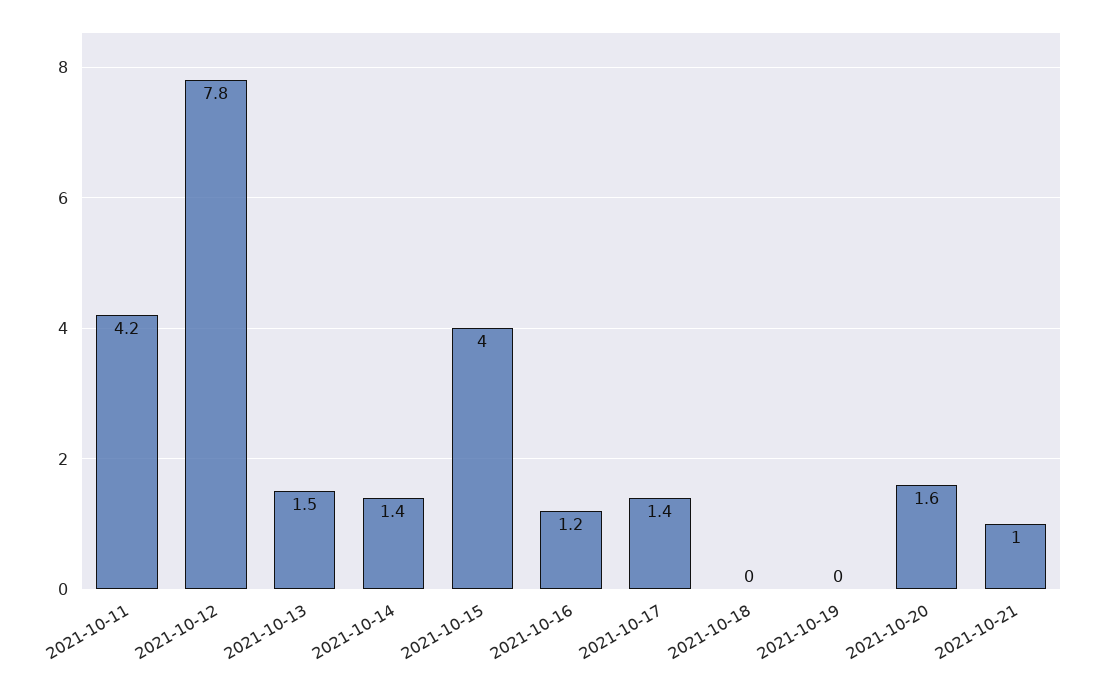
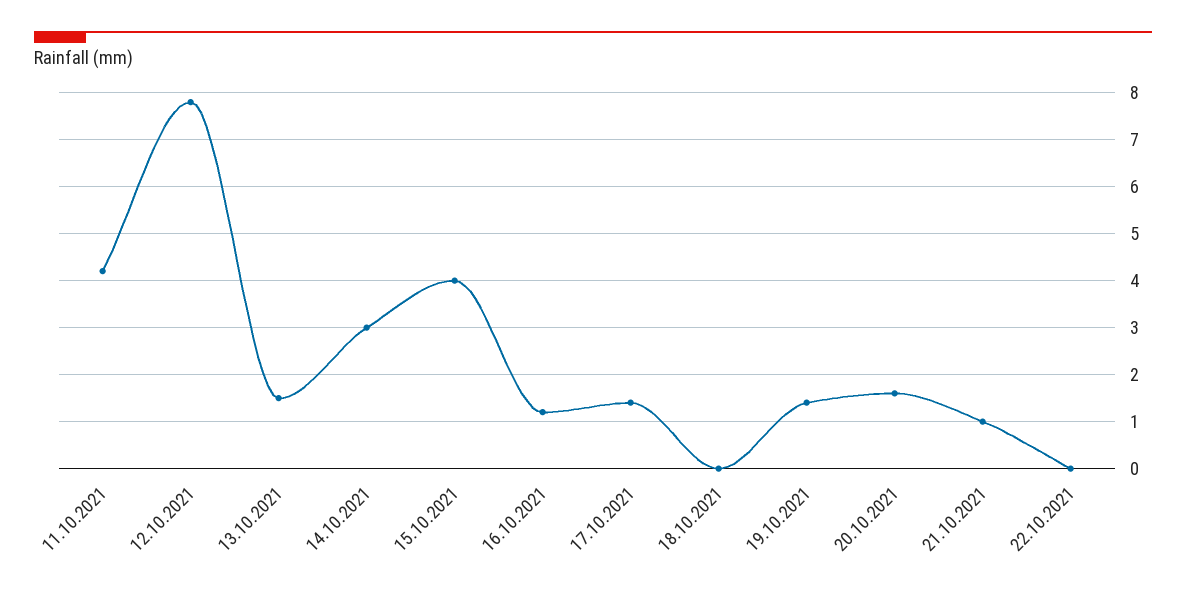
2021-10-14: 1.4 -> 3
2021-10-19: 0 -> 1.5
22.10.2021: none -> 0

